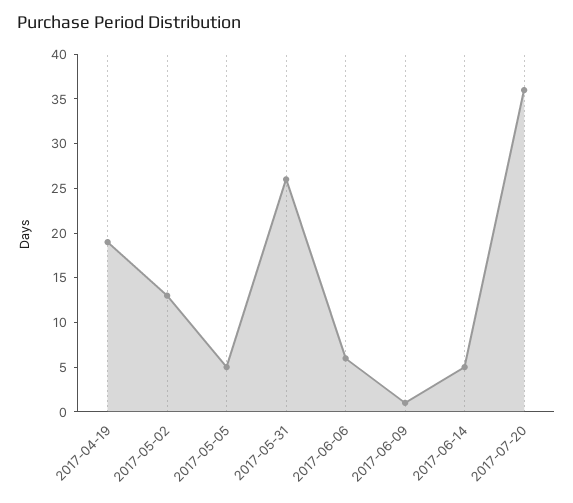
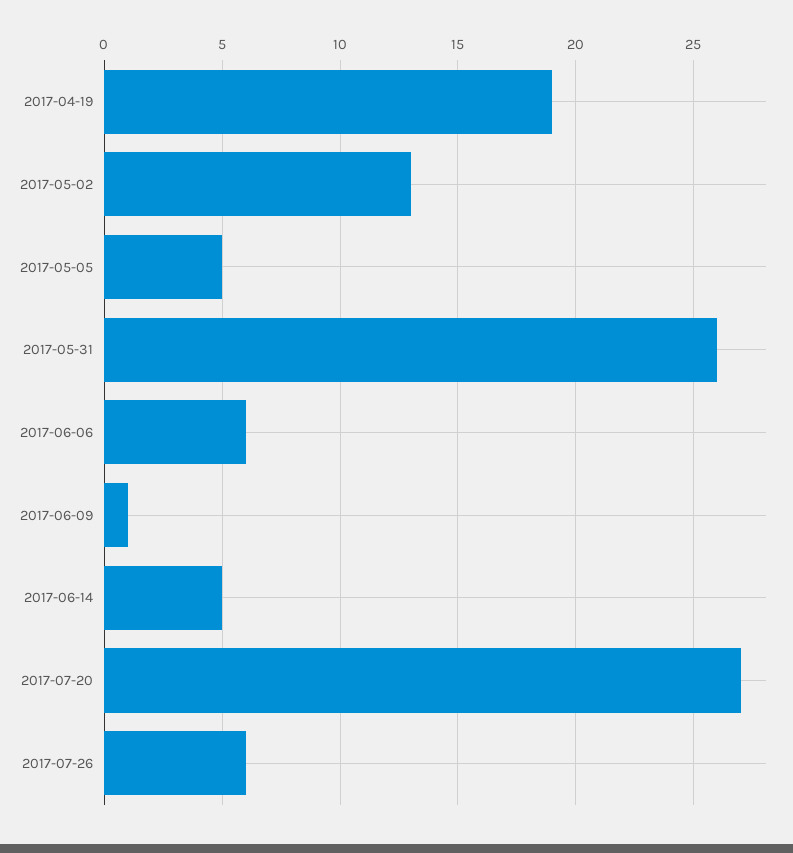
2017-07-20: 36 -> 27
2017-07-26: none -> 6

